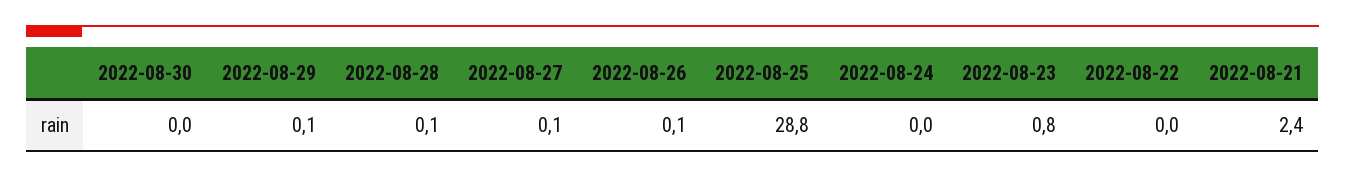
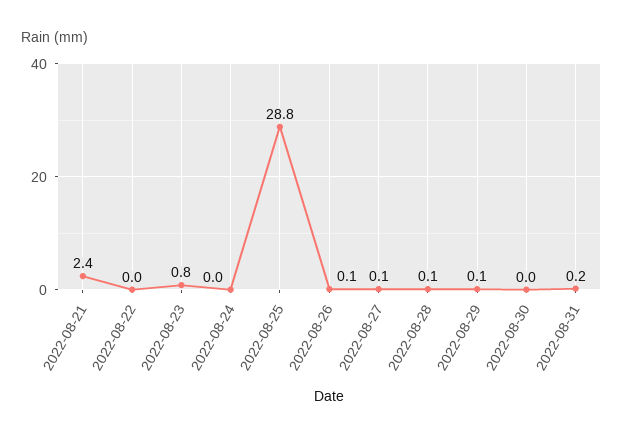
2022-08-31: none -> 0.2

